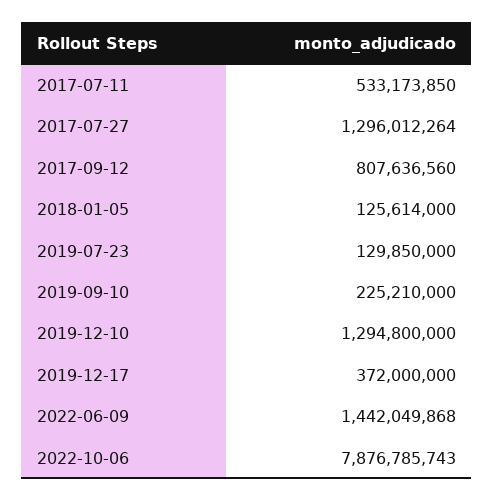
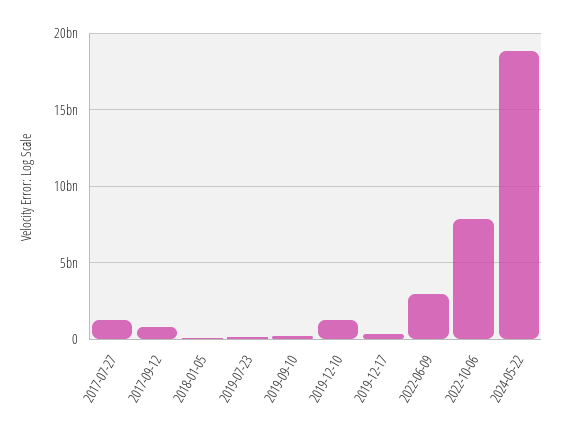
2017-07-11: 533173850 -> none
2022-06-09: 1442049868 -> 3000000000
2024-05-22: none -> 19000000000

